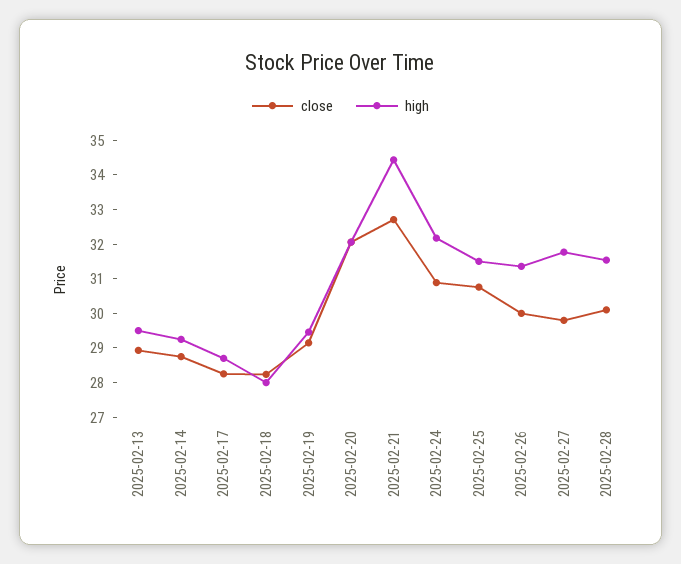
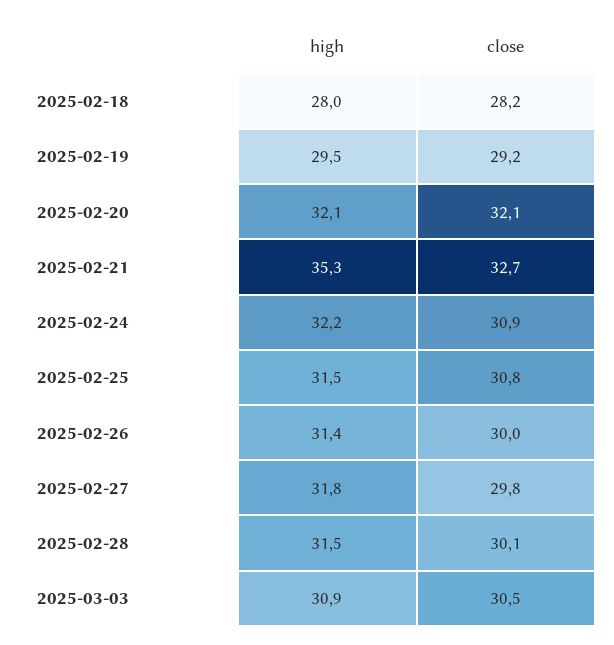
close, 2025-02-13: 29 -> none
high, 2025-02-13: 29.5 -> none
close, 2025-02-14: 28.75 -> none
high, 2025-02-14: 29.25 -> none
close, 2025-02-17: 28.25 -> none
high, 2025-02-17: 28.75 -> none
high, 2025-02-21: 34.5 -> 35.3
high, 2025-03-03: none -> 30.9
close, 2025-03-03: none -> 30.5

